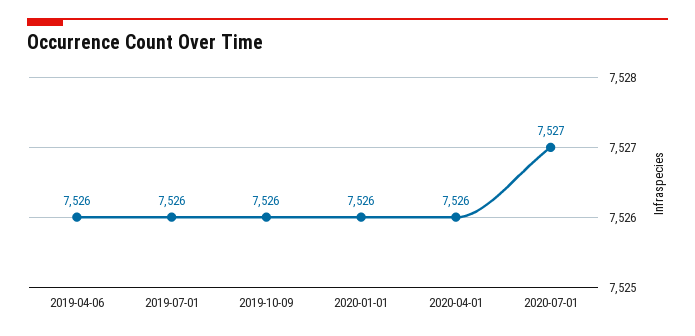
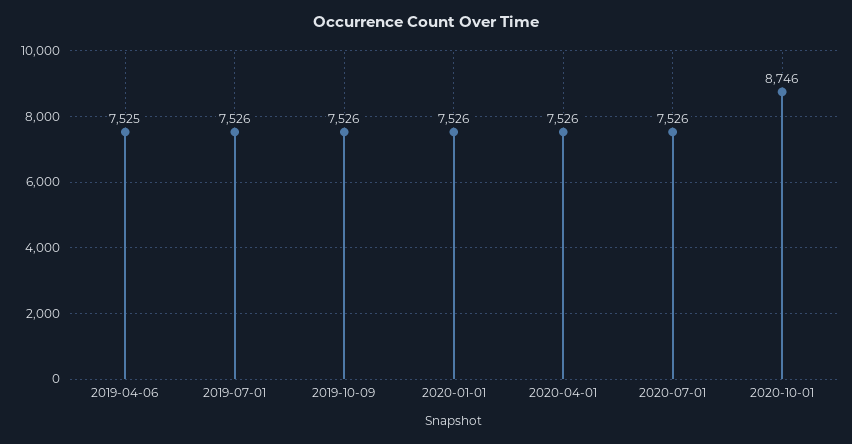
2019-04-06: 7526 -> 7525
2020-07-01: 7527 -> 7526
2020-10-01: none -> 8746

